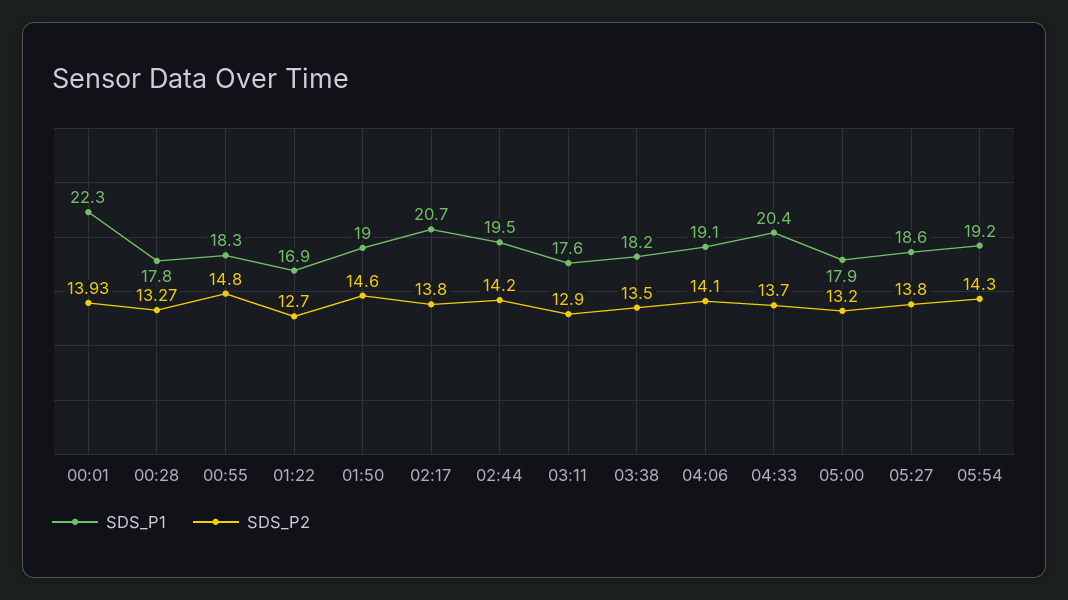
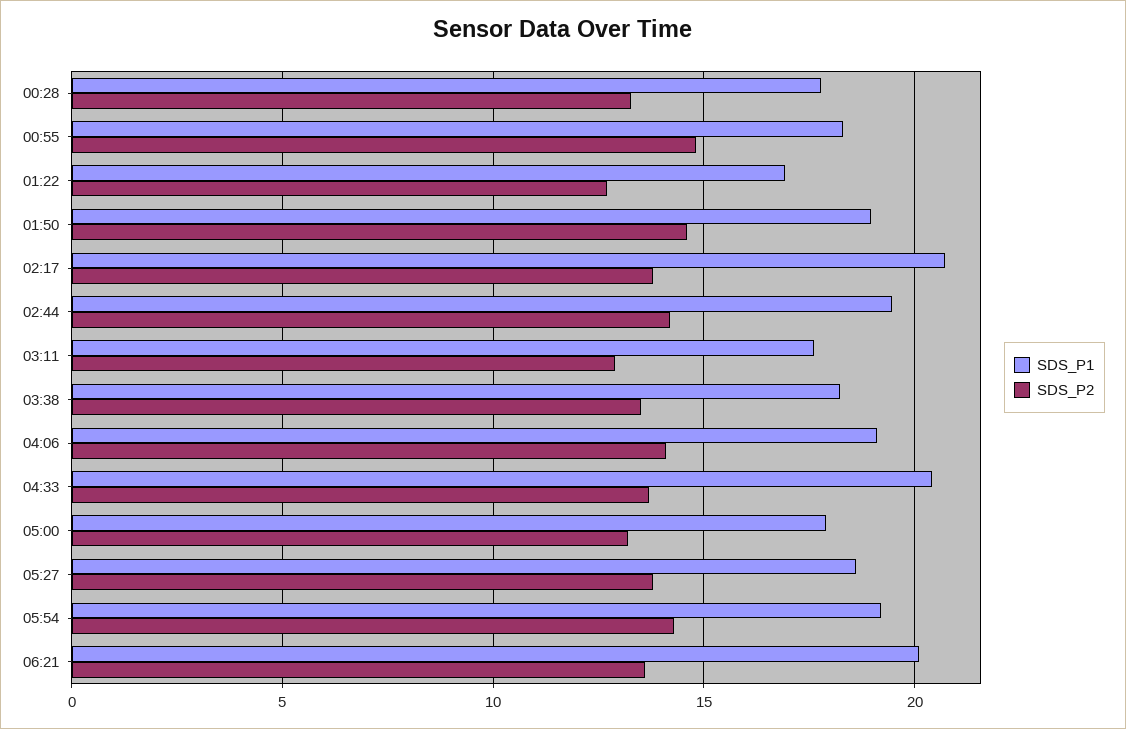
SDS_P1, 00:01: 22.3 -> none
SDS_P2, 00:01: 13.93 -> none
SDS_P1, 06:21: none -> 20
SDS_P2, 06:21: none -> 13.5

